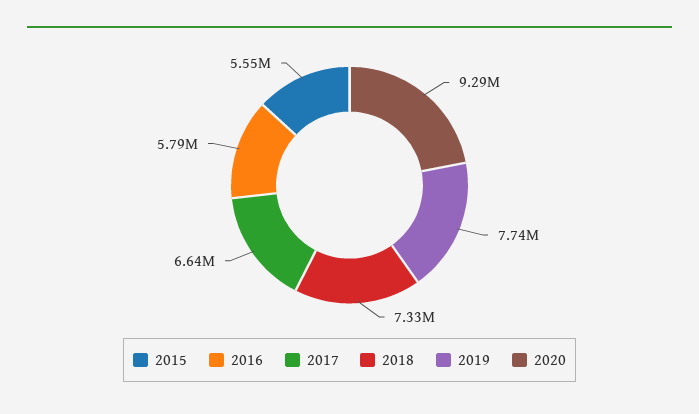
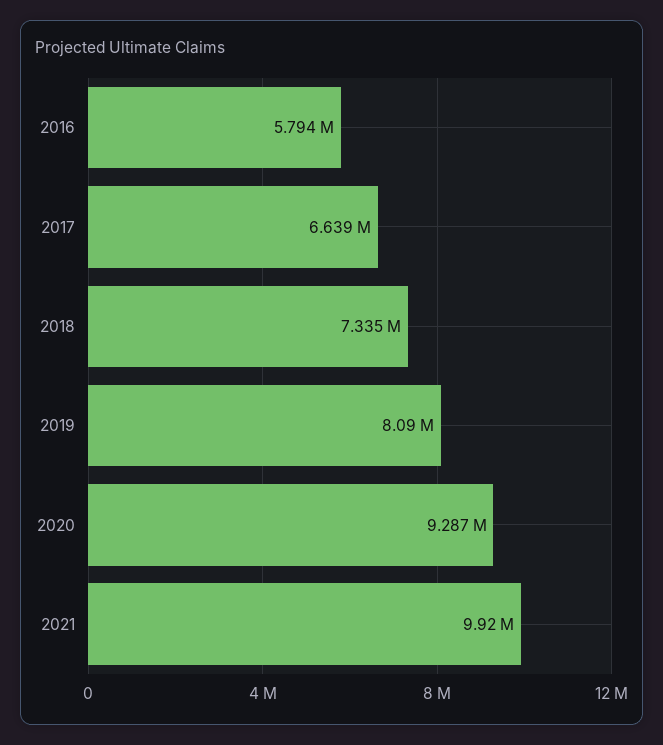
2015: 5550000 -> none
2019: 7740000 -> 8090000
2021: none -> 9920000

